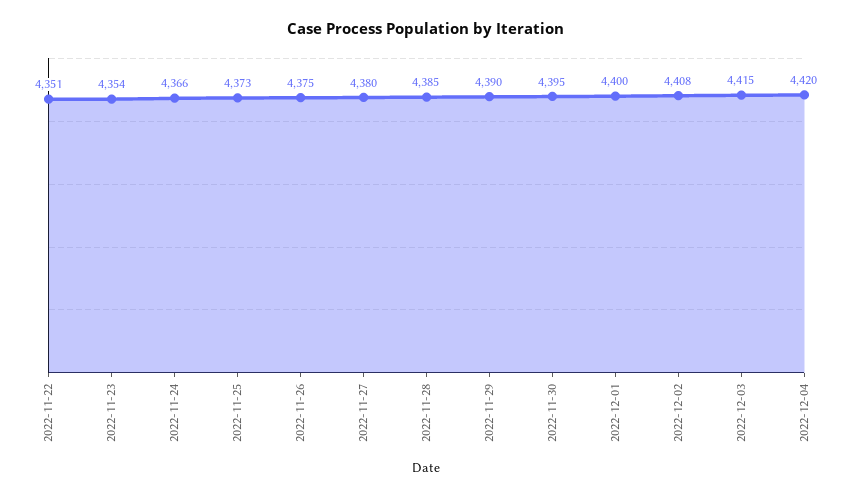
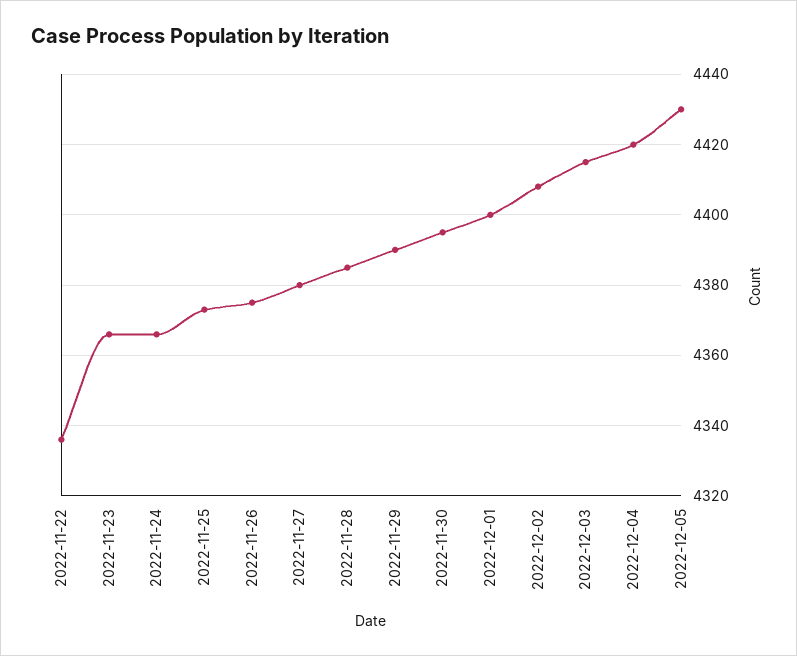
2022-11-22: 4351 -> 4335
2022-11-23: 4354 -> 4365
2022-12-05: none -> 4430

